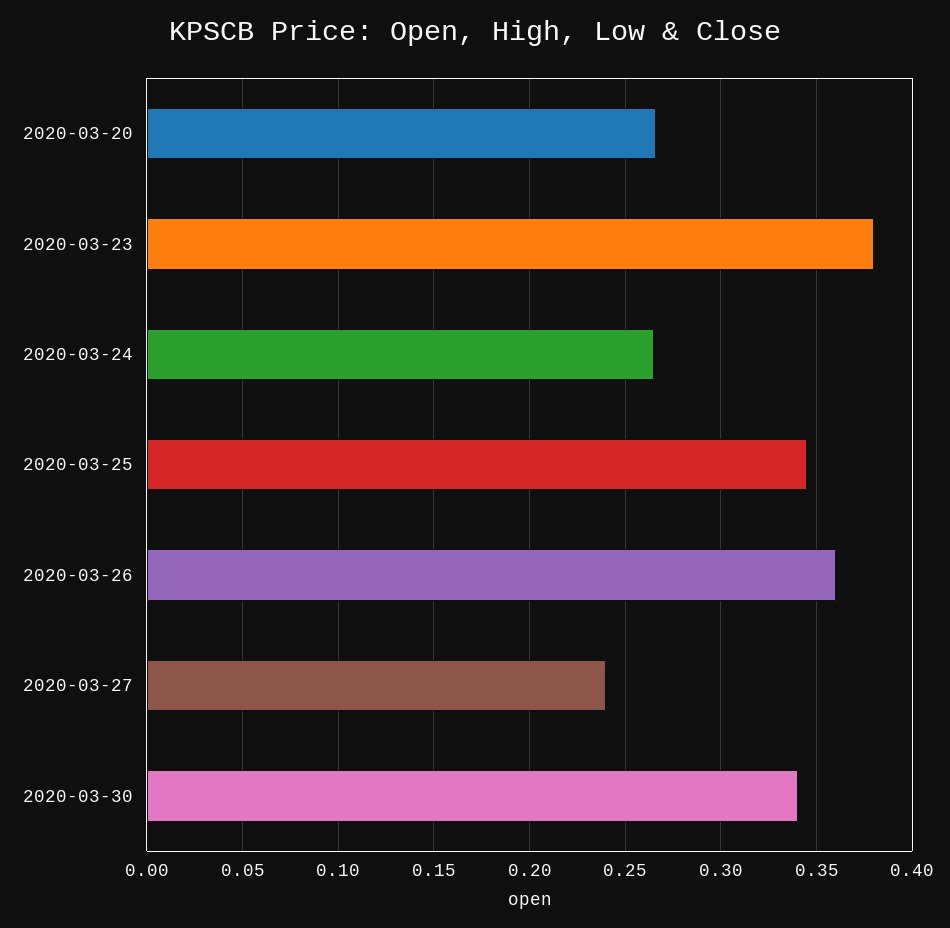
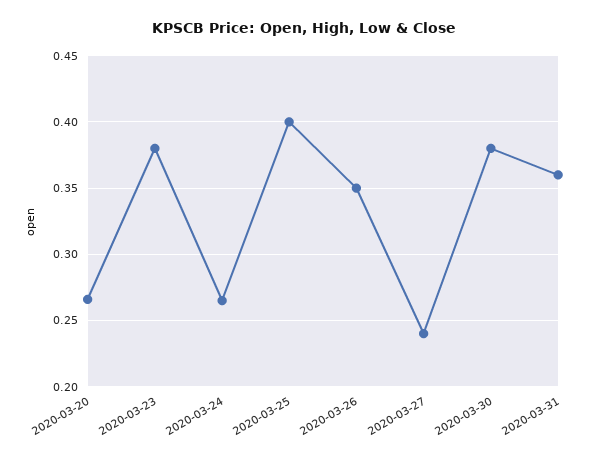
2020-03-25: 0.345 -> 0.4
2020-03-26: 0.36 -> 0.35
2020-03-30: 0.34 -> 0.38
2020-03-31: none -> 0.36

